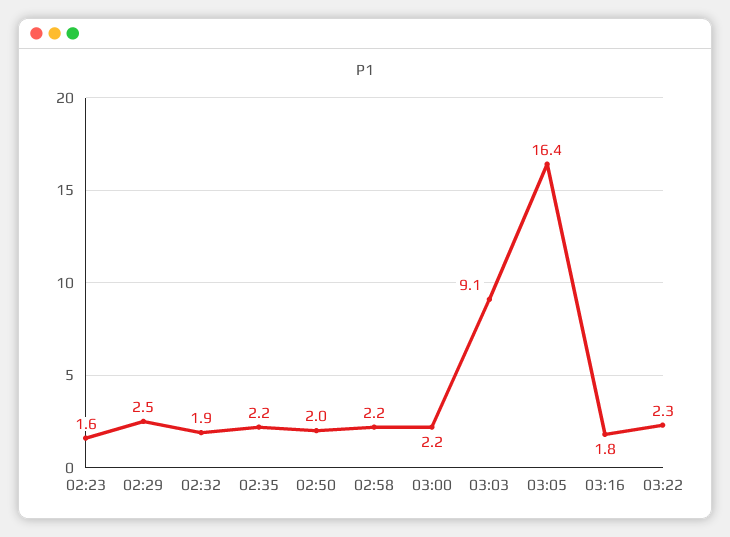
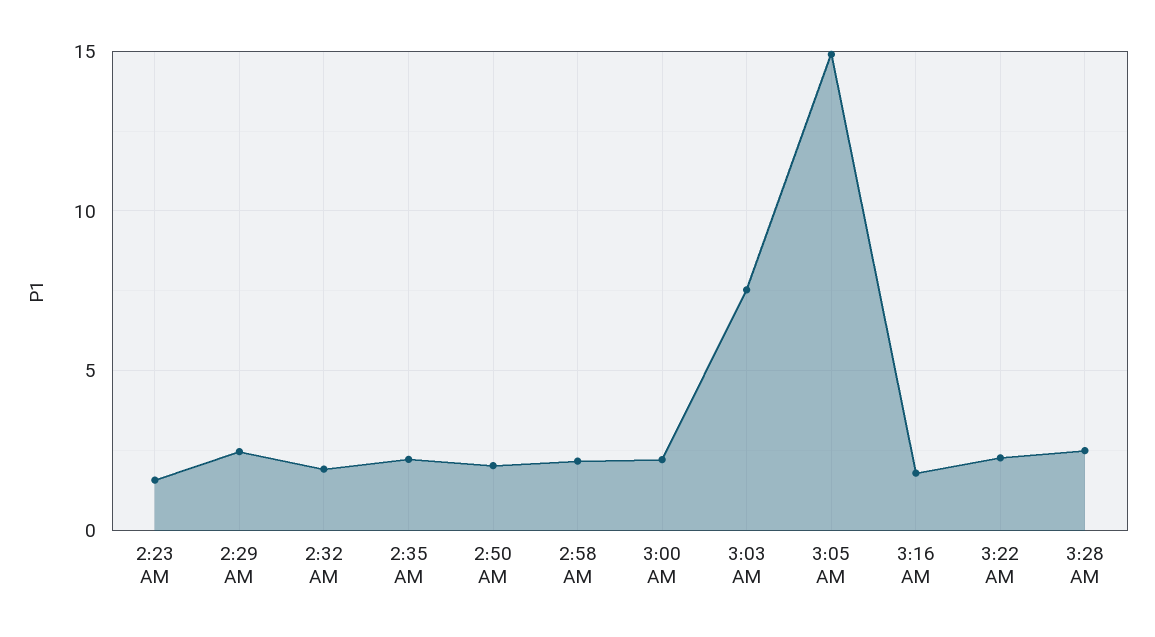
03:03: 9.1 -> 7.5
03:05: 16.4 -> 15
3:28 AM: none -> 2.5

